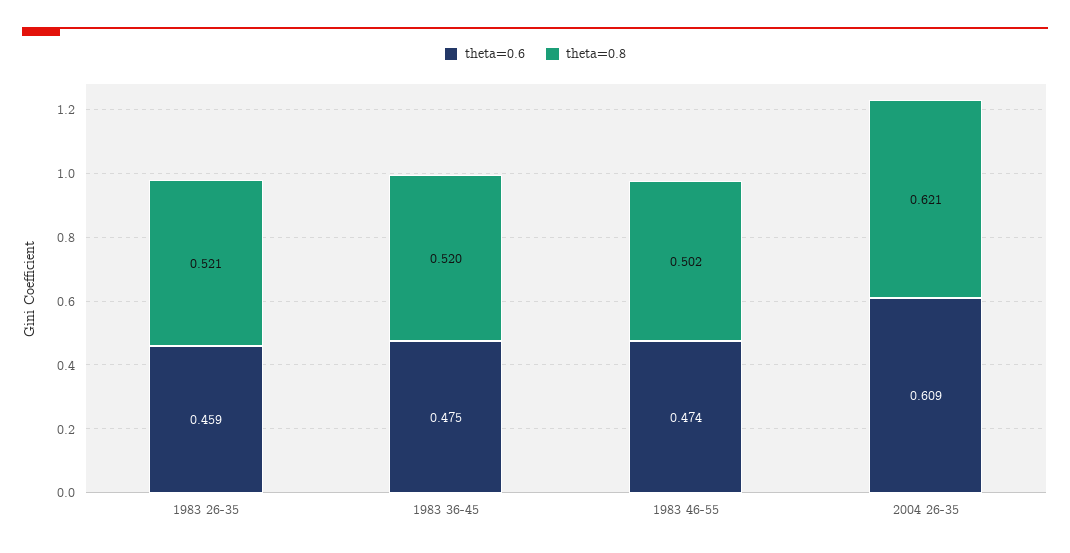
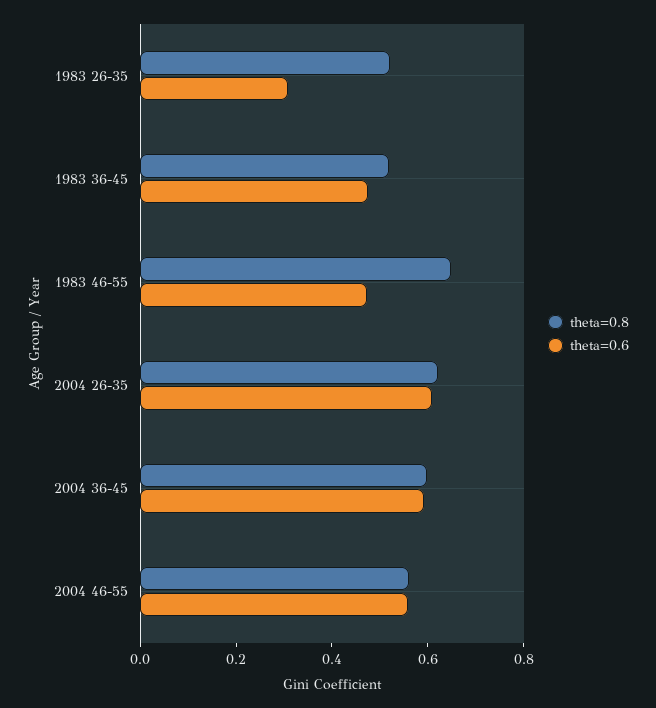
theta=0.6, 1983 26-35: 0.459 -> 0.3
theta=0.8, 1983 46-55: 0.502 -> 0.65
theta=0.8, 2004 36-45: none -> 0.6
theta=0.6, 2004 36-45: none -> 0.6
theta=0.8, 2004 46-55: none -> 0.55
theta=0.6, 2004 46-55: none -> 0.55

